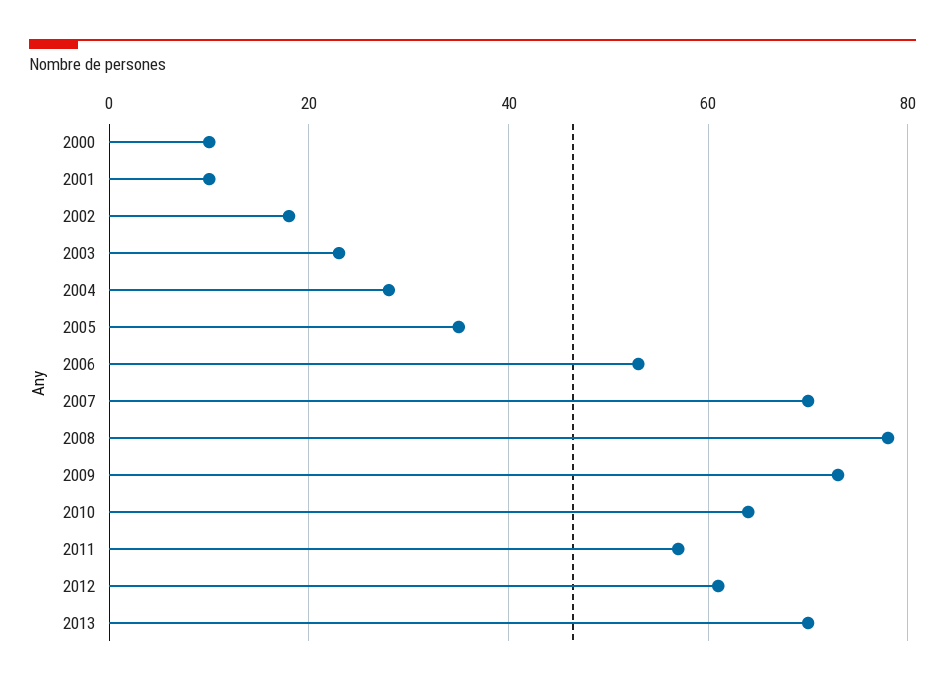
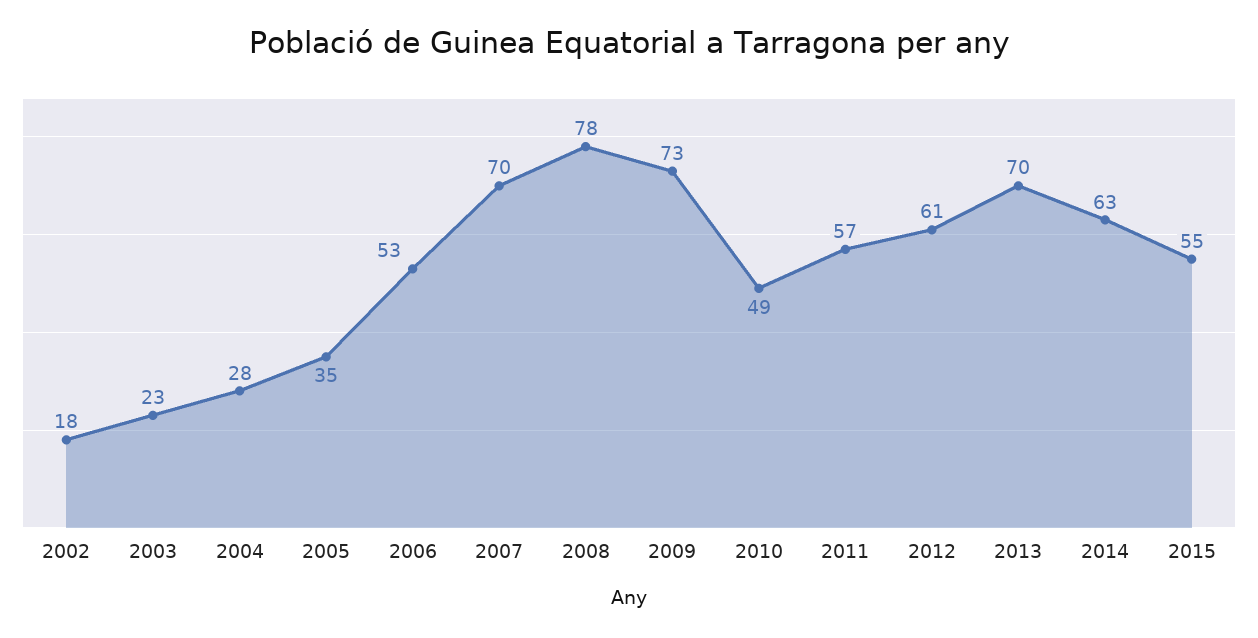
2000: 10 -> none
2001: 10 -> none
2010: 65 -> 49
2014: none -> 63
2015: none -> 55

